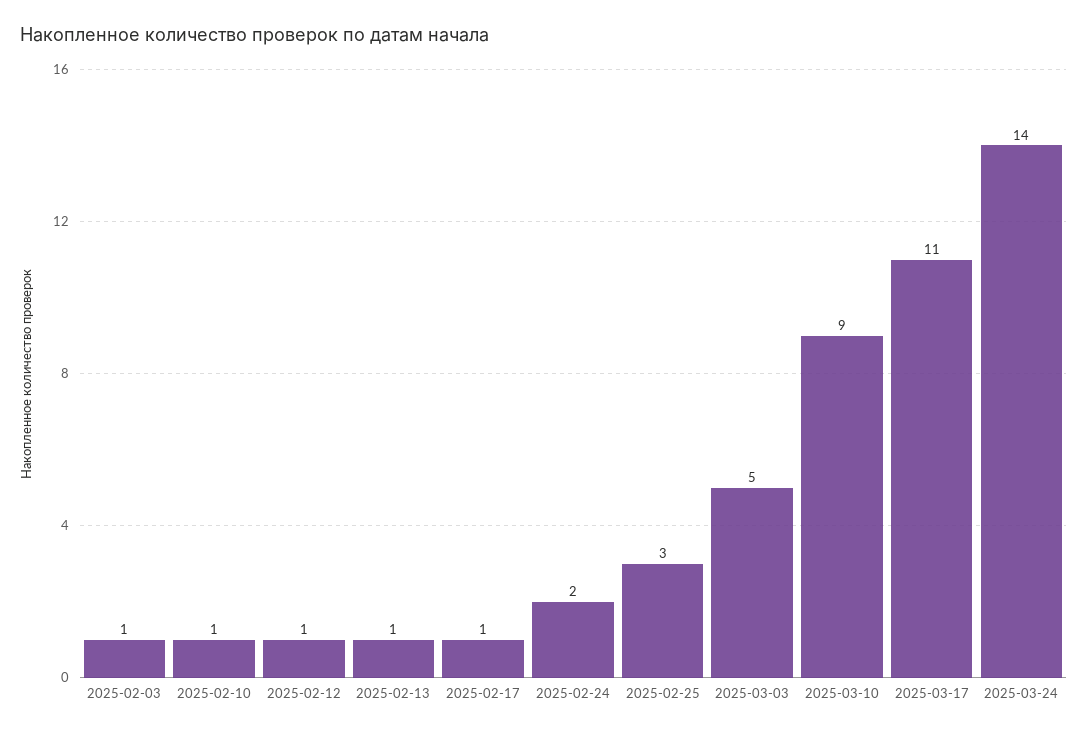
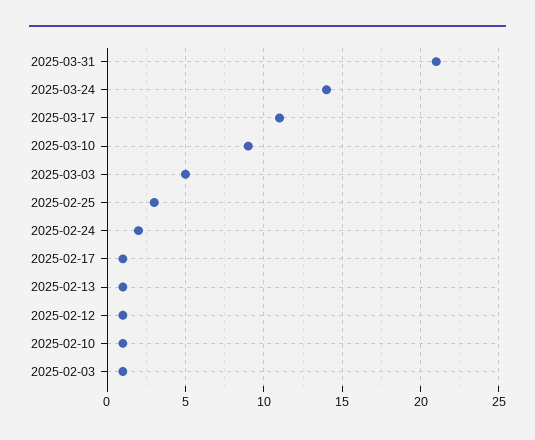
2025-03-31: none -> 21

